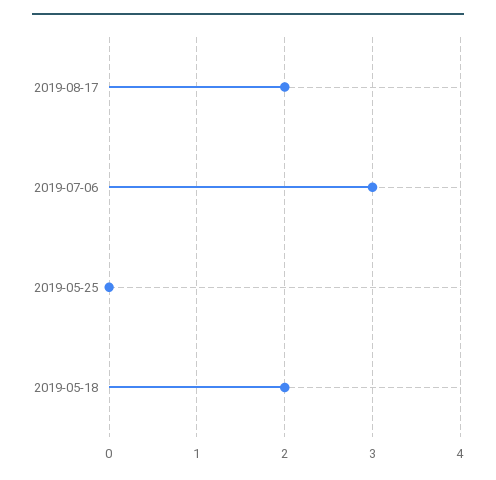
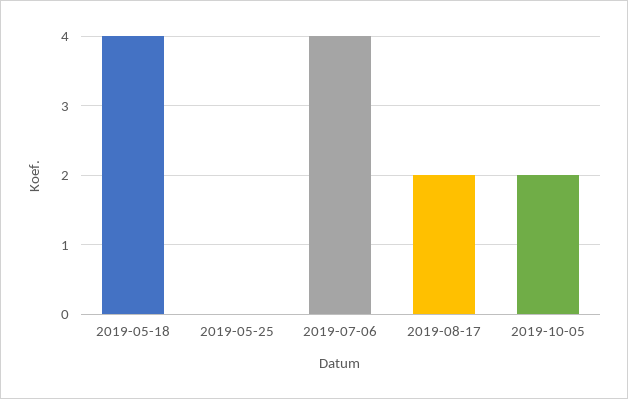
2019-07-06: 3 -> 4
2019-05-18: 2 -> 4
2019-10-05: none -> 2

